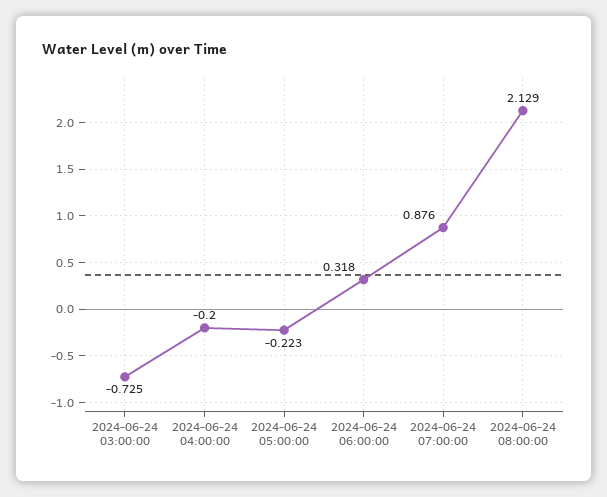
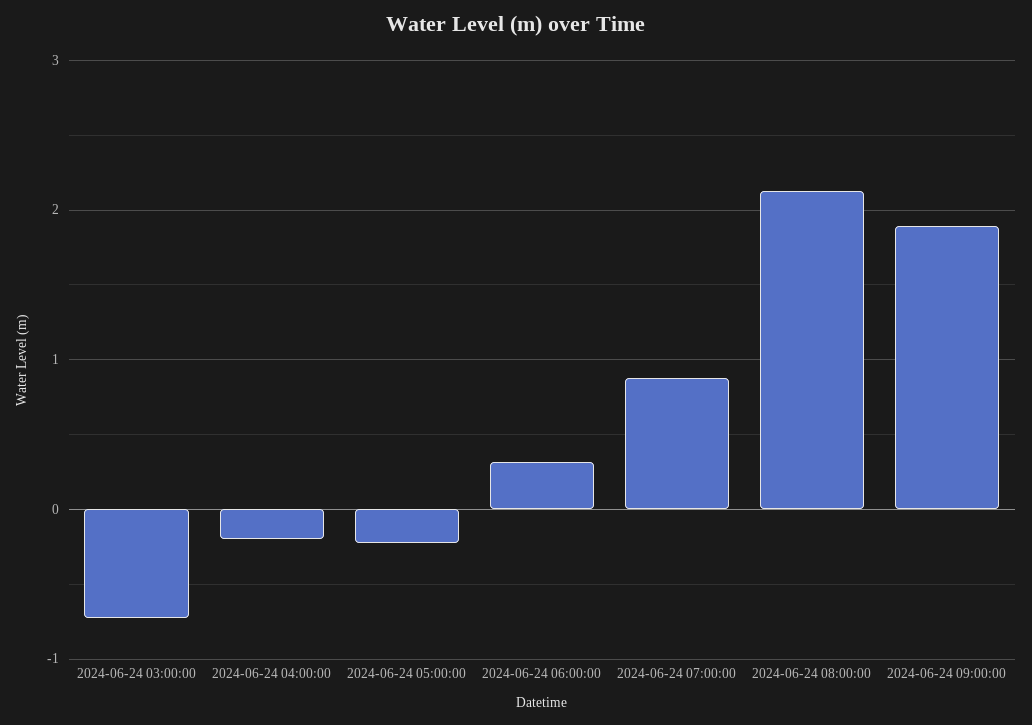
2024-06-24 09:00:00: none -> 1.9

